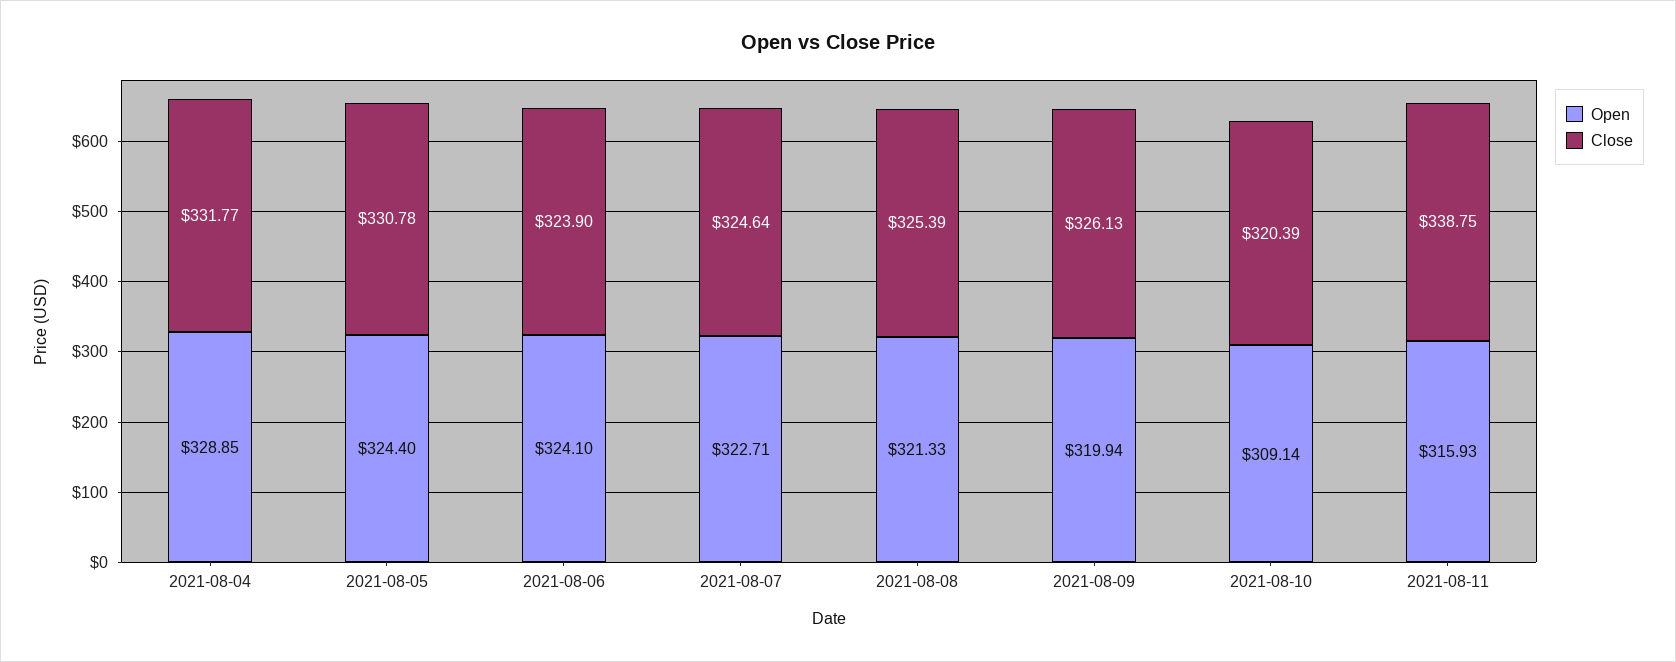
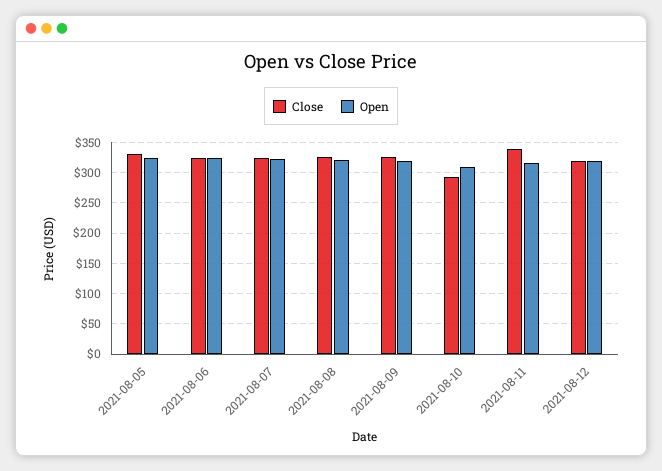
Open, 2021-08-04: 328.85 -> none
Close, 2021-08-04: 331.77 -> none
Close, 2021-08-10: 320.39 -> 290
Close, 2021-08-12: none -> 320
Open, 2021-08-12: none -> 320

